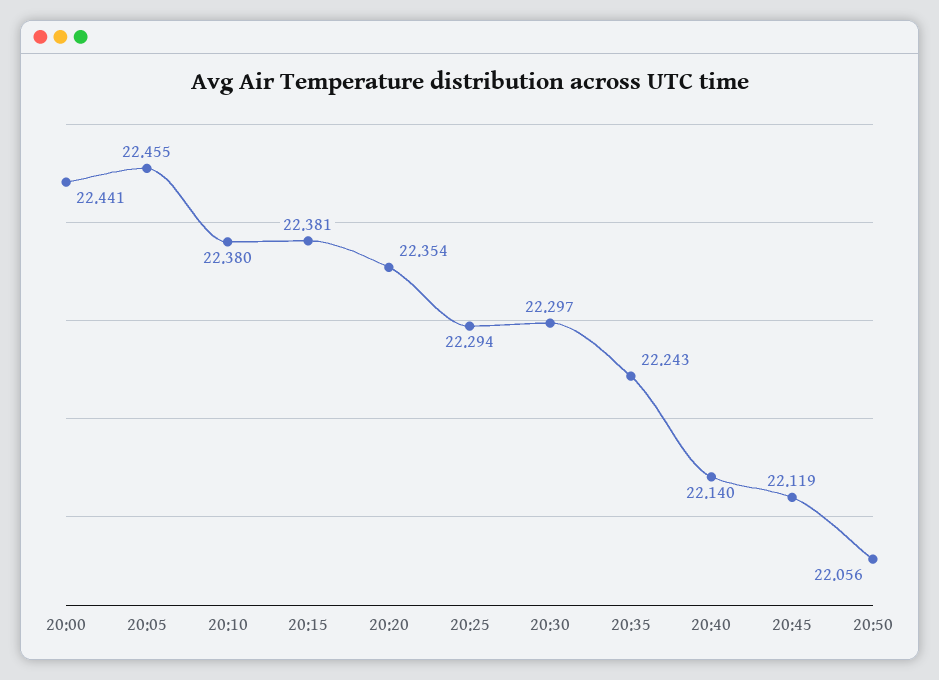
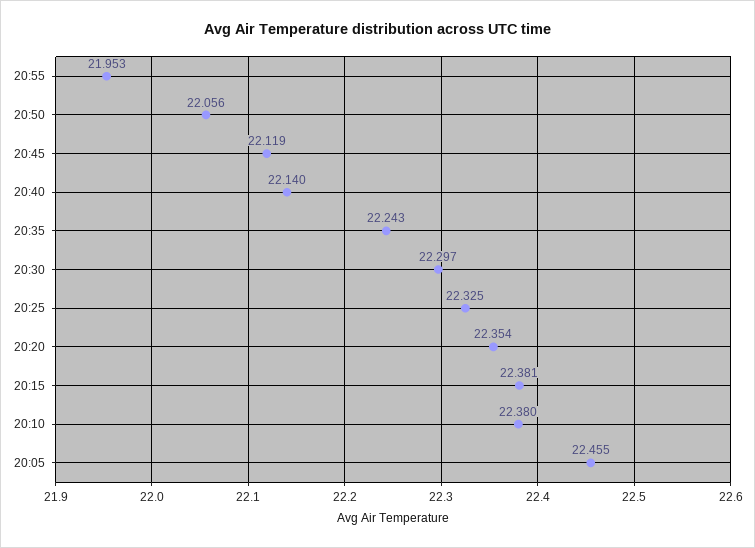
20:00: 22.441 -> none
20:25: 22.294 -> 22.325
20:55: none -> 21.953

